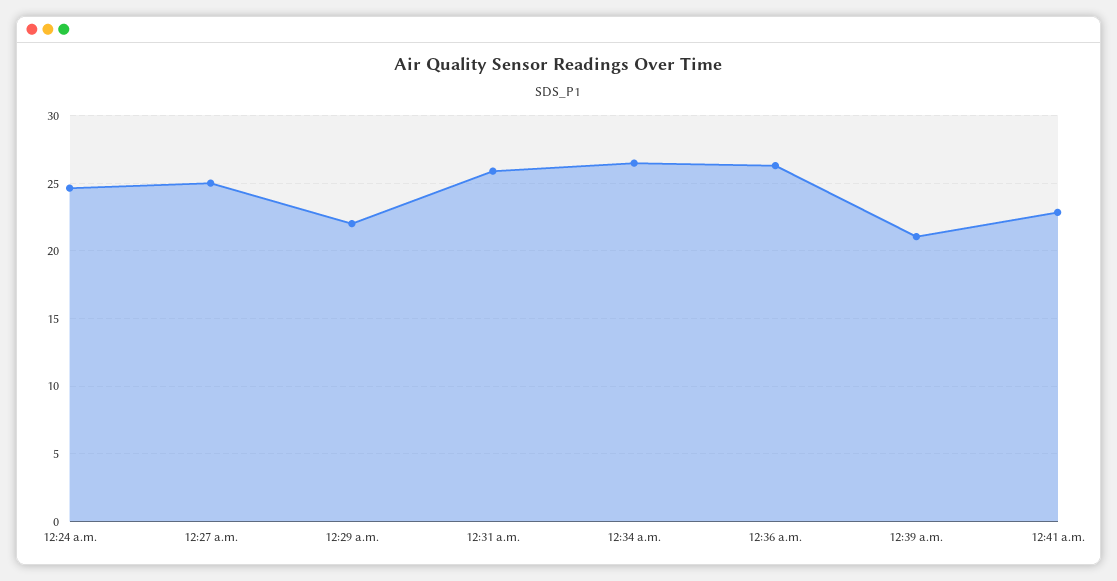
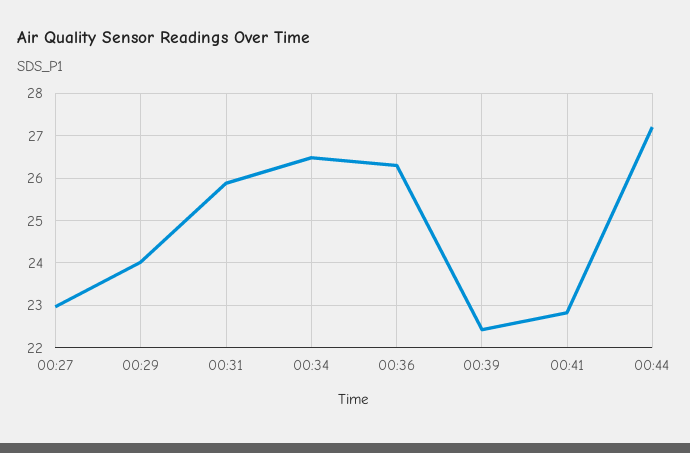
12:24 a.m.: 24.5 -> none
12:27 a.m.: 25 -> 23
12:29 a.m.: 22 -> 24
12:39 a.m.: 21 -> 22.4
00:44: none -> 27.2

